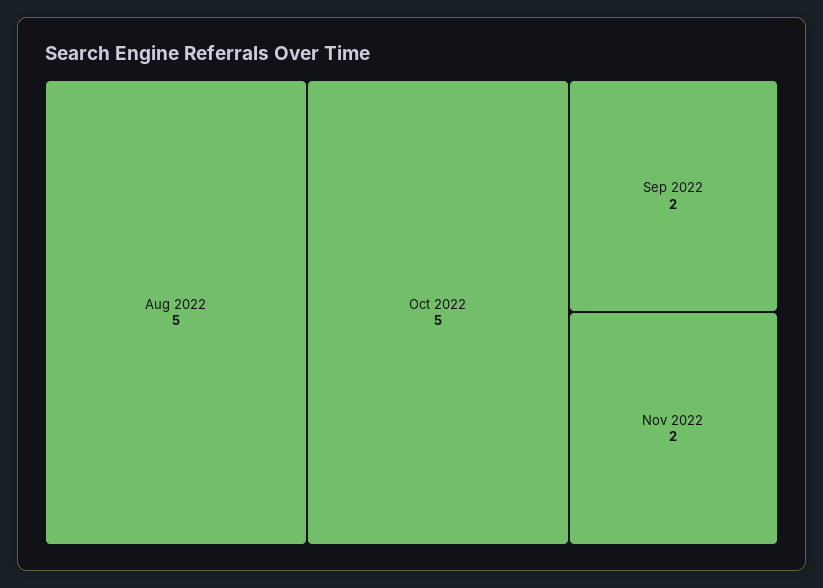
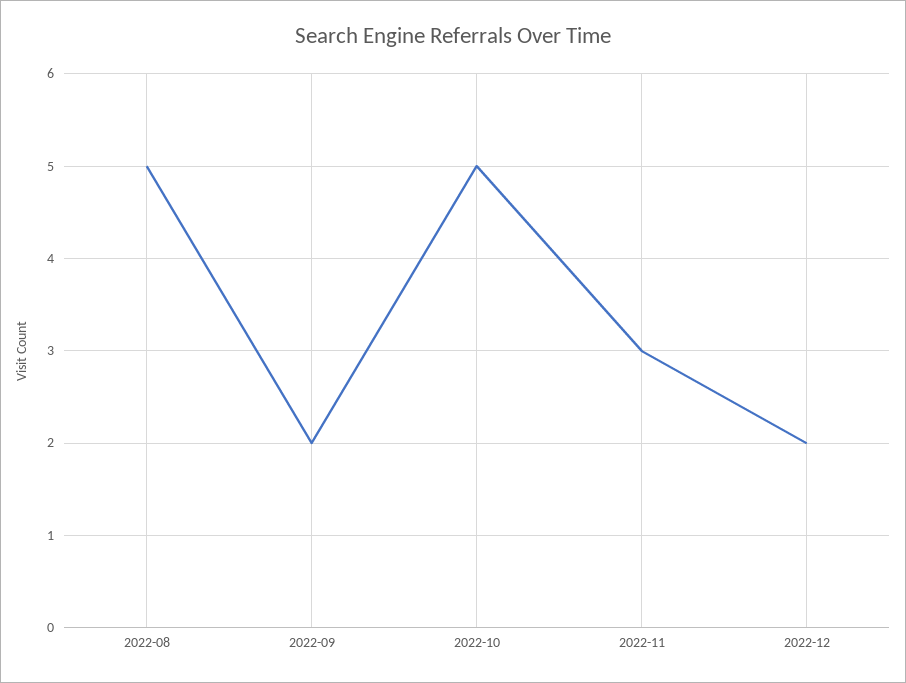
Nov 2022: 2 -> 3
2022-12: none -> 2

